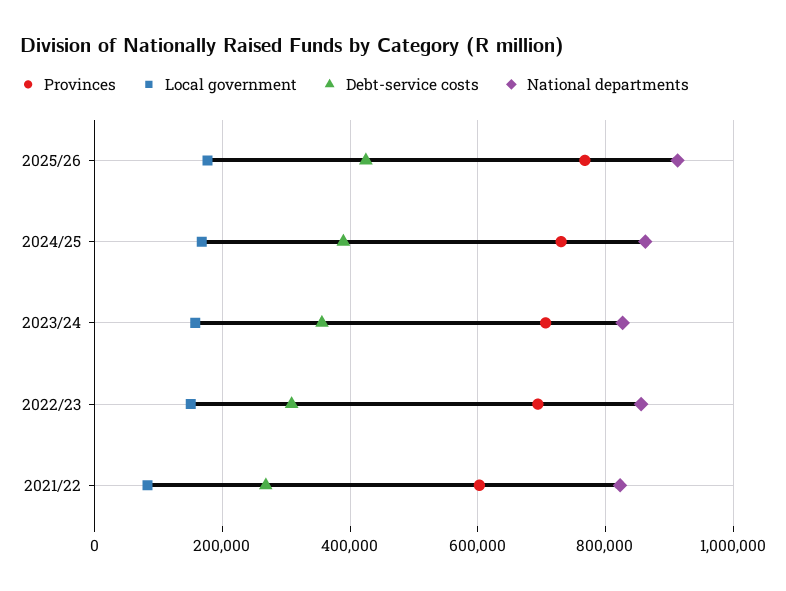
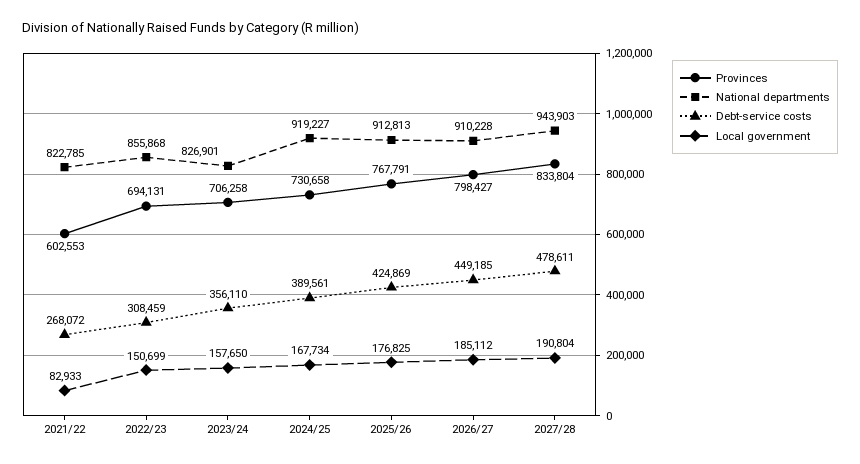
National departments, 2024/25: 860000 -> 919227
Provinces, 2026/27: none -> 798427
National departments, 2026/27: none -> 910228
Debt-service costs, 2026/27: none -> 449185
Local government, 2026/27: none -> 185112
Provinces, 2027/28: none -> 833804
National departments, 2027/28: none -> 943903
Debt-service costs, 2027/28: none -> 478611
Local government, 2027/28: none -> 190804

